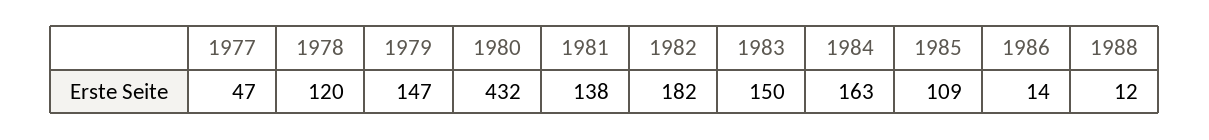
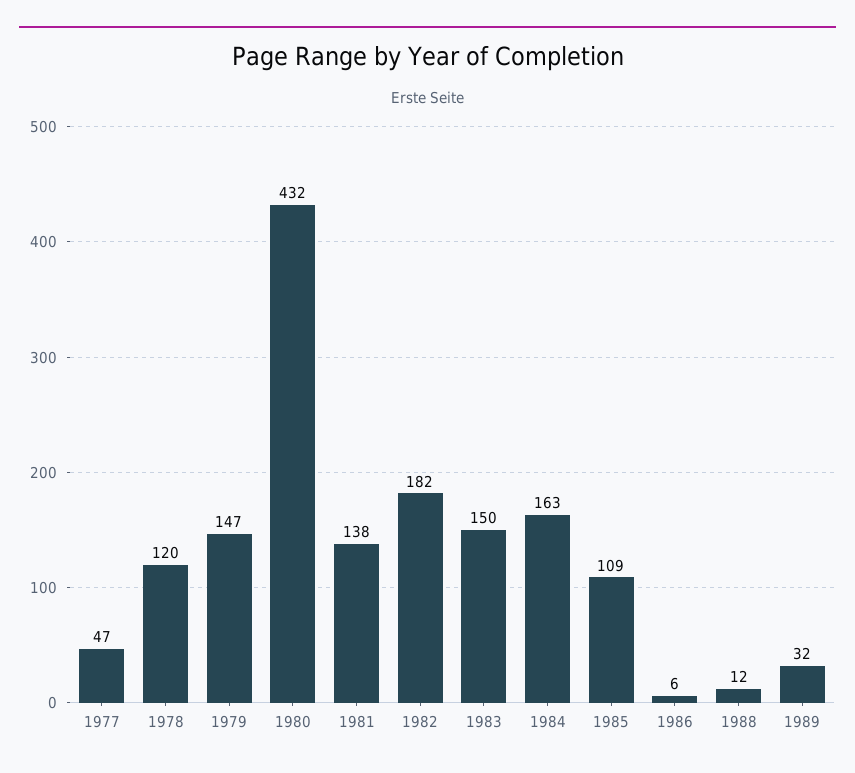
1986: 14 -> 6
1989: none -> 32

